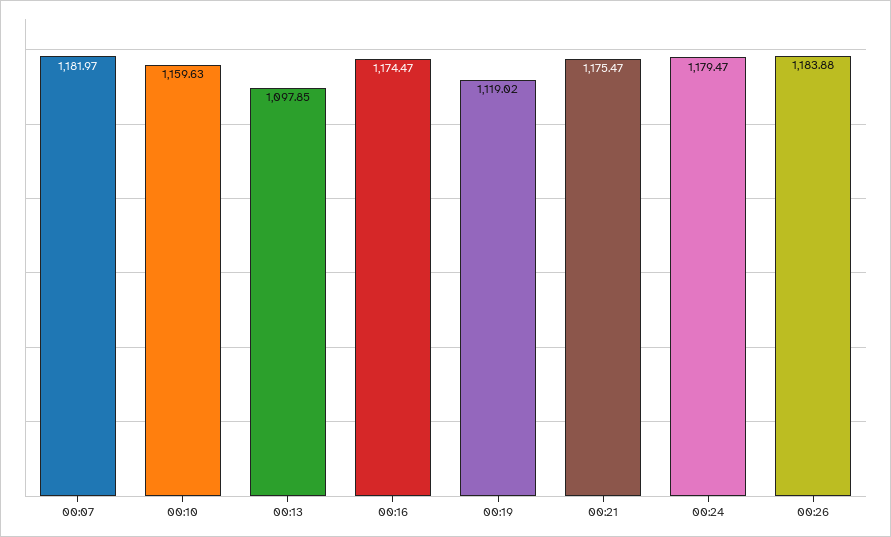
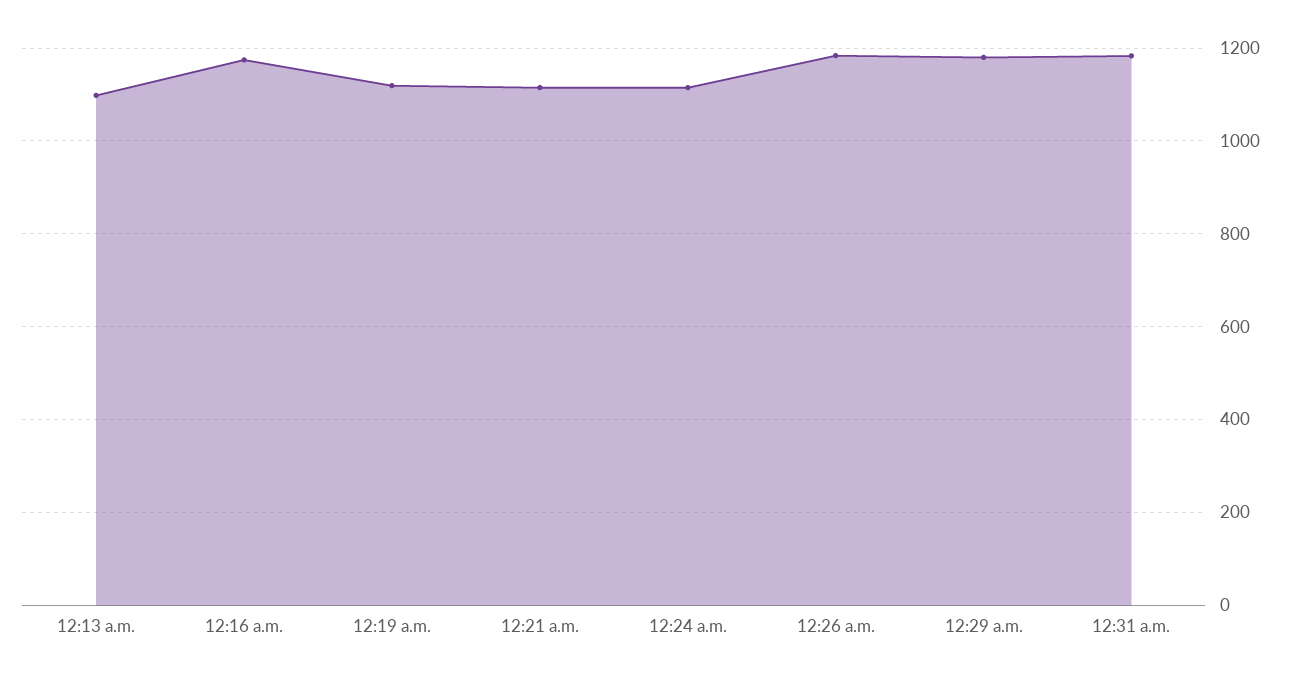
00:07: 1181.97 -> none
00:10: 1159.63 -> none
00:21: 1175.47 -> 1120
00:24: 1179.47 -> 1120
12:29 a.m.: none -> 1180
12:31 a.m.: none -> 1180

